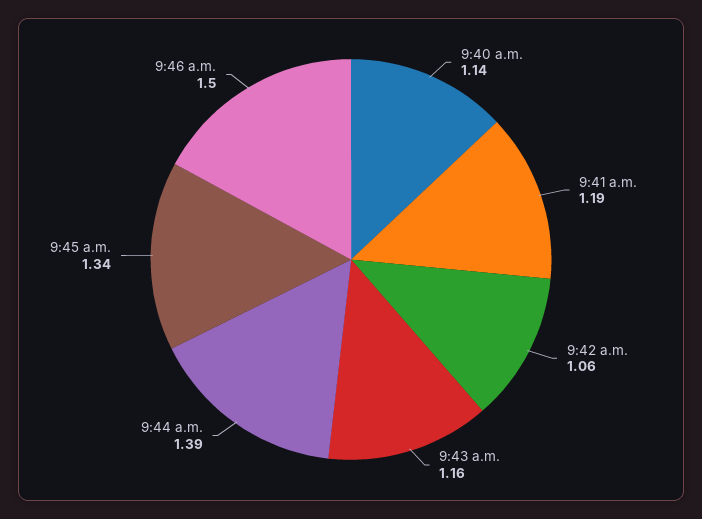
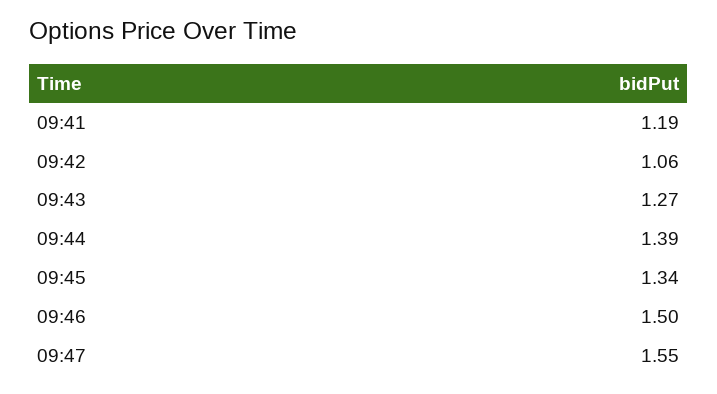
9:40 a.m.: 1.14 -> none
9:43 a.m.: 1.16 -> 1.27
09:47: none -> 1.55

